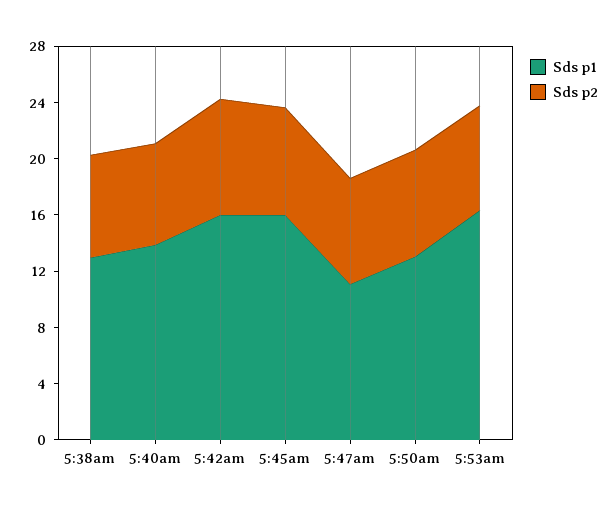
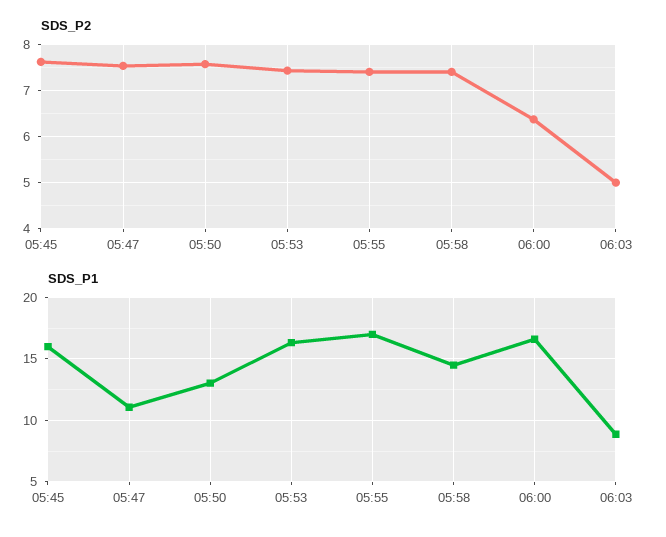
Sds p1, 5:38am: 13 -> none
Sds p2, 5:38am: 7 -> none
Sds p1, 5:40am: 14 -> none
Sds p2, 5:40am: 7 -> none
Sds p1, 5:42am: 16 -> none
Sds p2, 5:42am: 8 -> none
Sds p2, 05:55: none -> 7.4
Sds p2, 05:58: none -> 7.4
Sds p2, 06:00: none -> 6.4
Sds p2, 06:03: none -> 5
Sds p1, 05:55: none -> 17
Sds p1, 05:58: none -> 14.5
Sds p1, 06:00: none -> 16.5
Sds p1, 06:03: none -> 9

